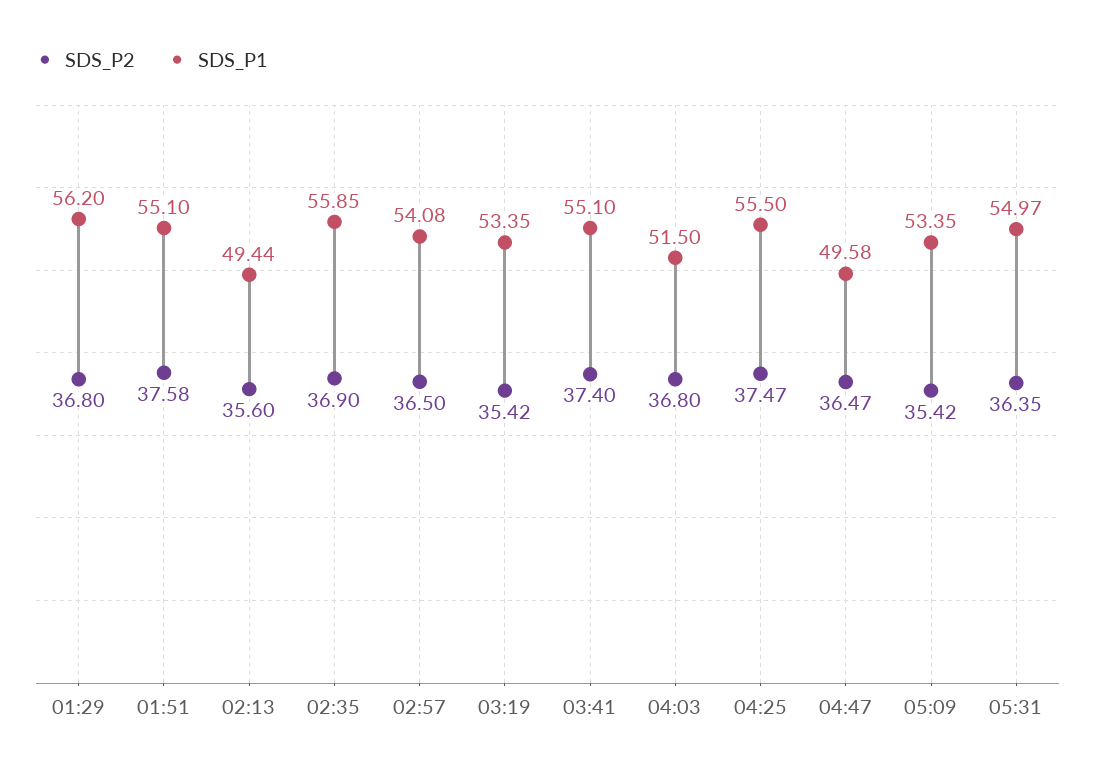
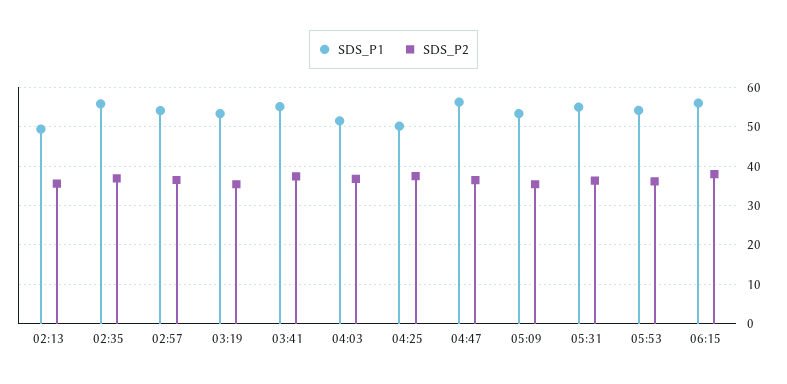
SDS_P2, 01:29: 36.8 -> none
SDS_P1, 01:29: 56.2 -> none
SDS_P2, 01:51: 37.58 -> none
SDS_P1, 01:51: 55.1 -> none
SDS_P1, 04:25: 55.5 -> 50
SDS_P1, 04:47: 49.58 -> 56
SDS_P1, 05:53: none -> 54
SDS_P2, 05:53: none -> 36
SDS_P1, 06:15: none -> 56
SDS_P2, 06:15: none -> 38

